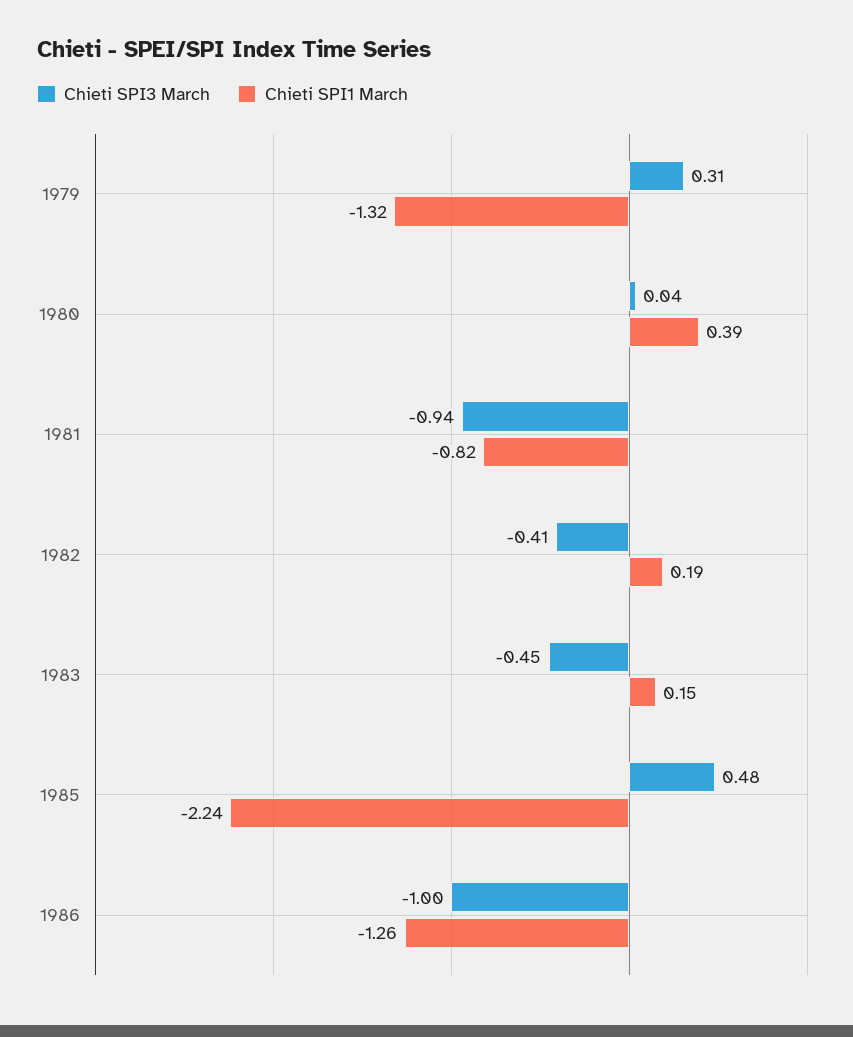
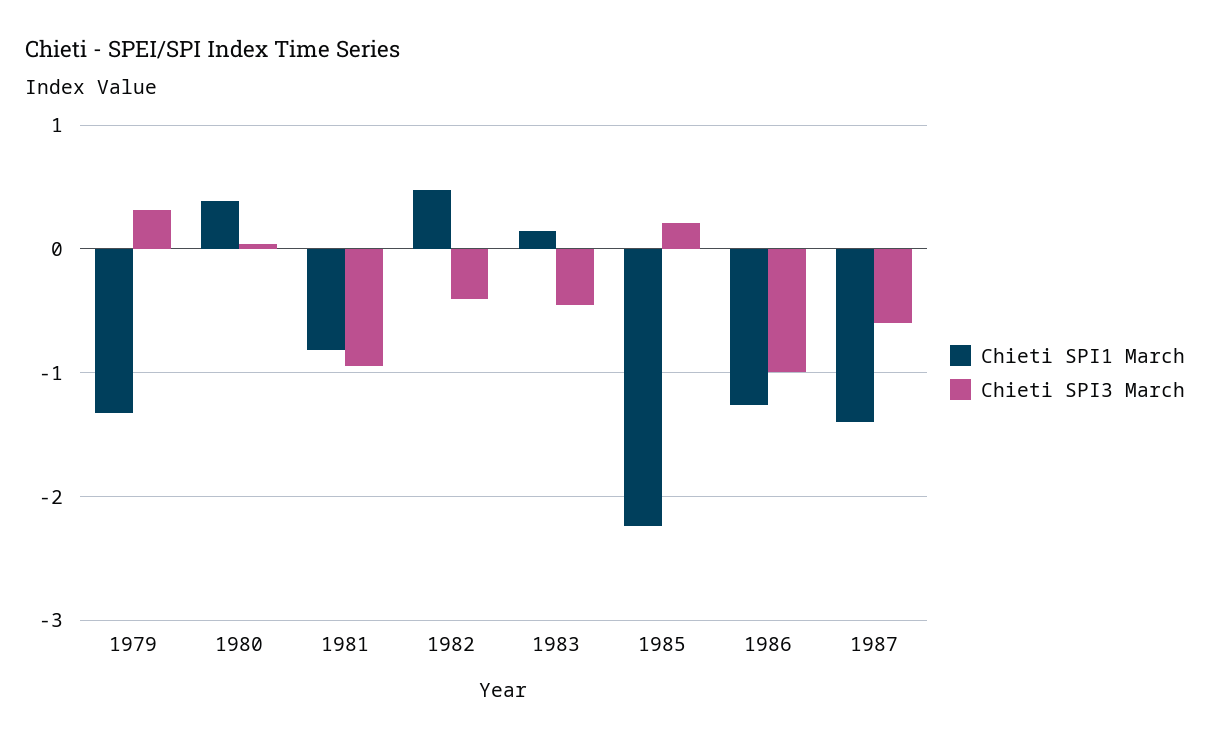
Chieti SPI1 March, 1982: 0.19 -> 0.5
Chieti SPI3 March, 1985: 0.48 -> 0.2
Chieti SPI1 March, 1987: none -> -1.4
Chieti SPI3 March, 1987: none -> -0.6

